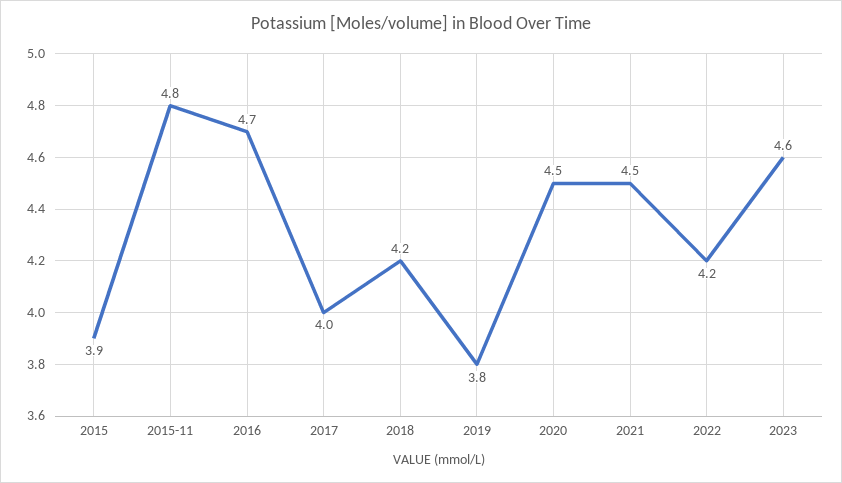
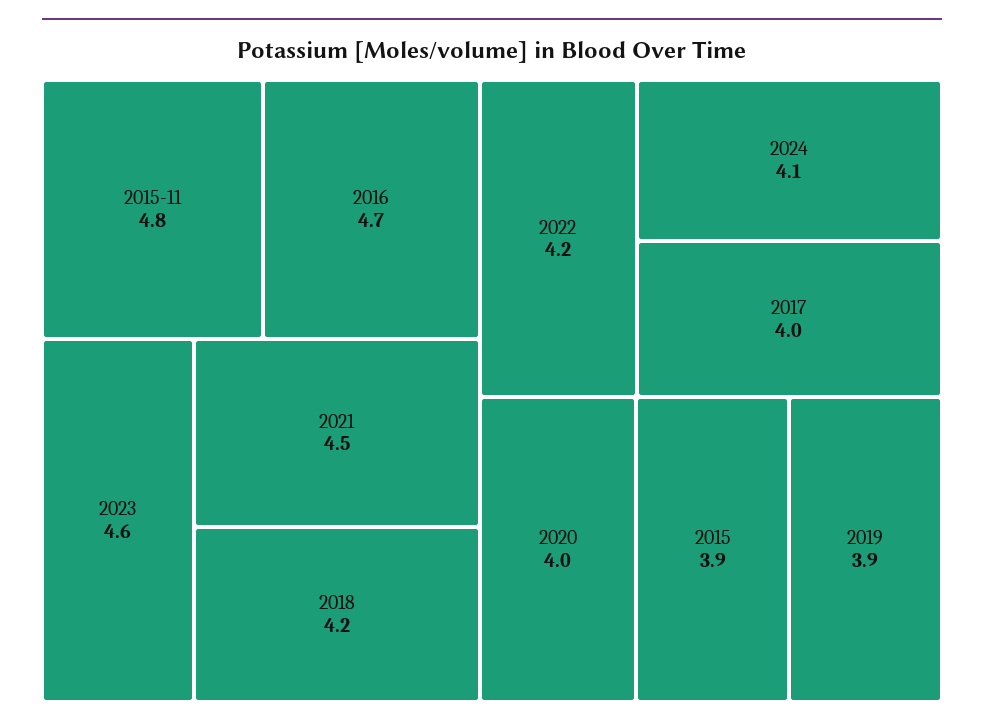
2019: 3.8 -> 3.9
2020: 4.5 -> 4
2024: none -> 4.1

